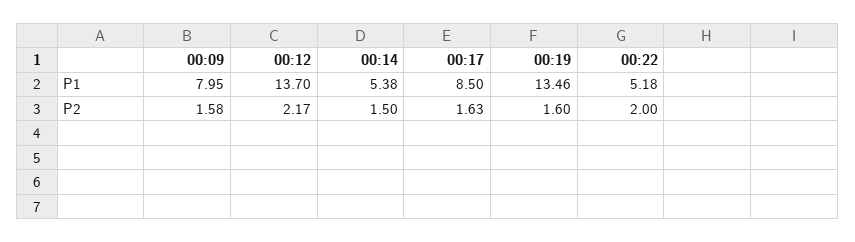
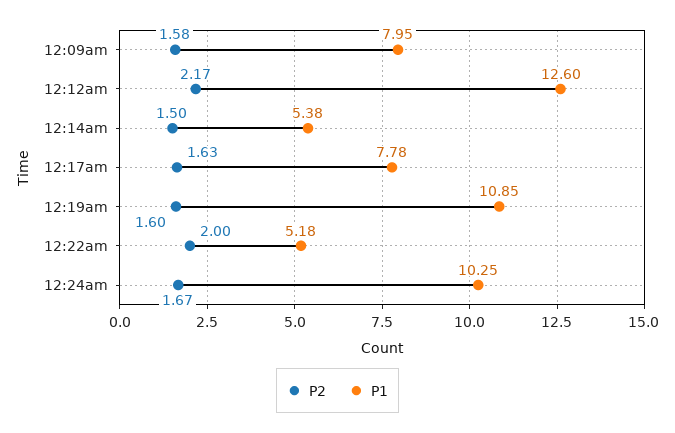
P1, 00:12: 13.7 -> 12.6
P1, 00:17: 8.5 -> 7.78
P1, 00:19: 13.46 -> 10.85
P2, 12:24am: none -> 1.67
P1, 12:24am: none -> 10.25

